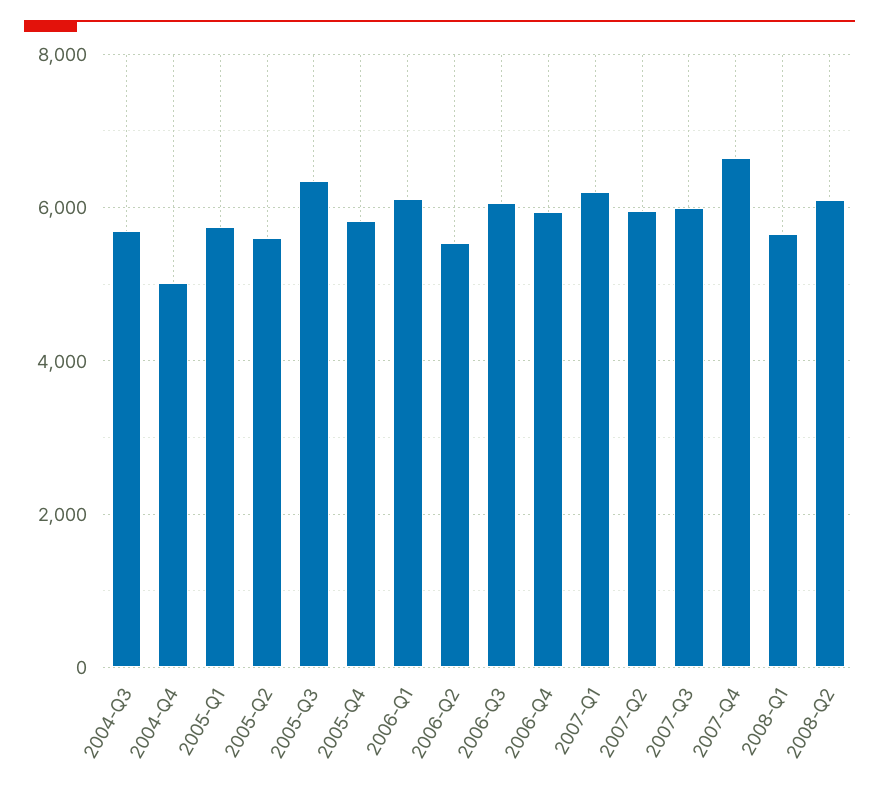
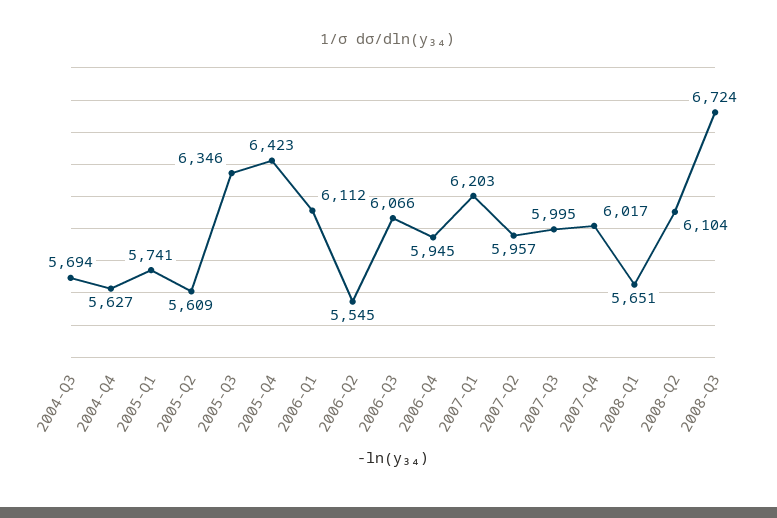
2004-Q4: 5000 -> 5627
2005-Q4: 5800 -> 6423
2007-Q4: 6600 -> 6017
2008-Q3: none -> 6724

